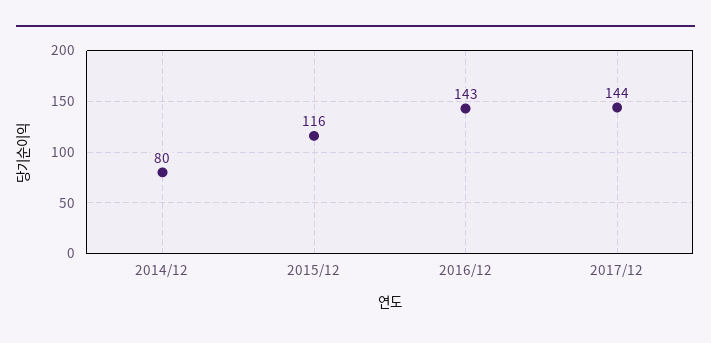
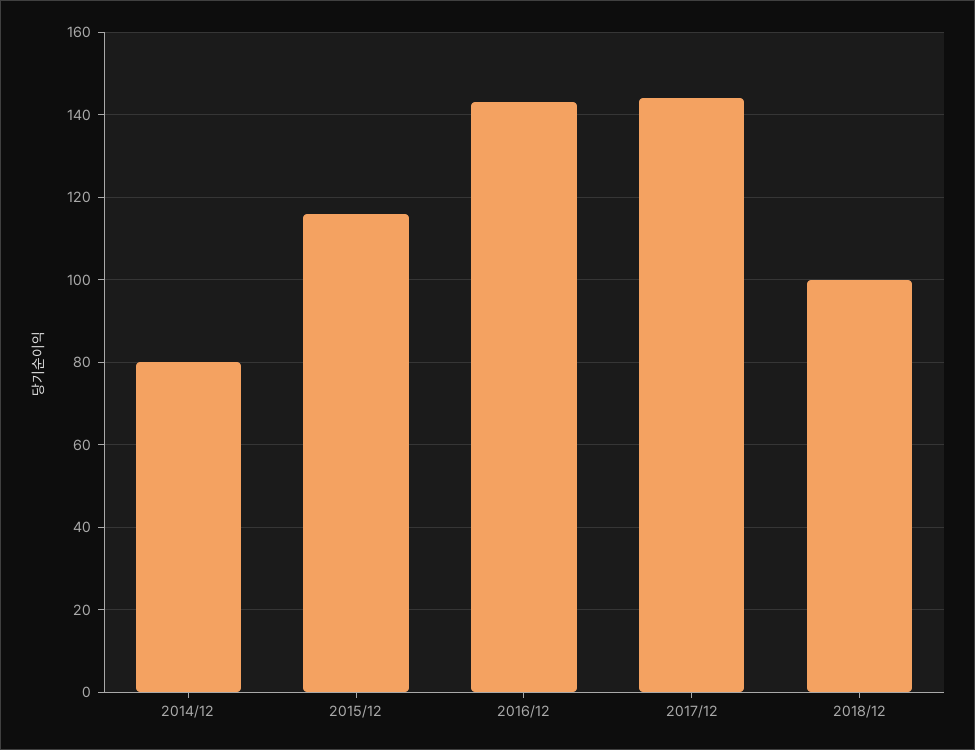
2018/12: none -> 100

